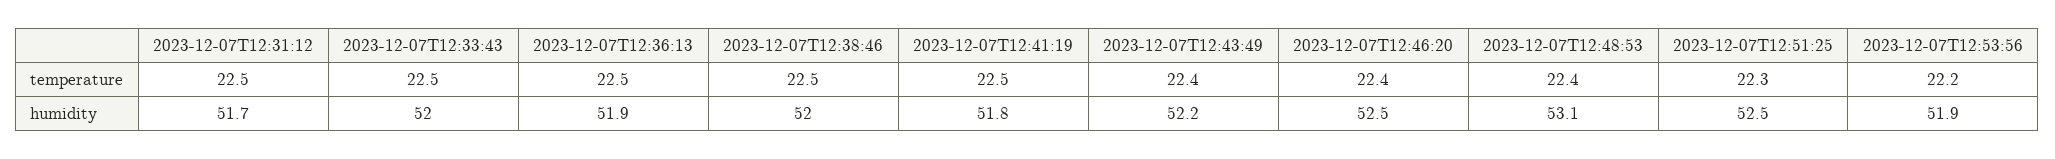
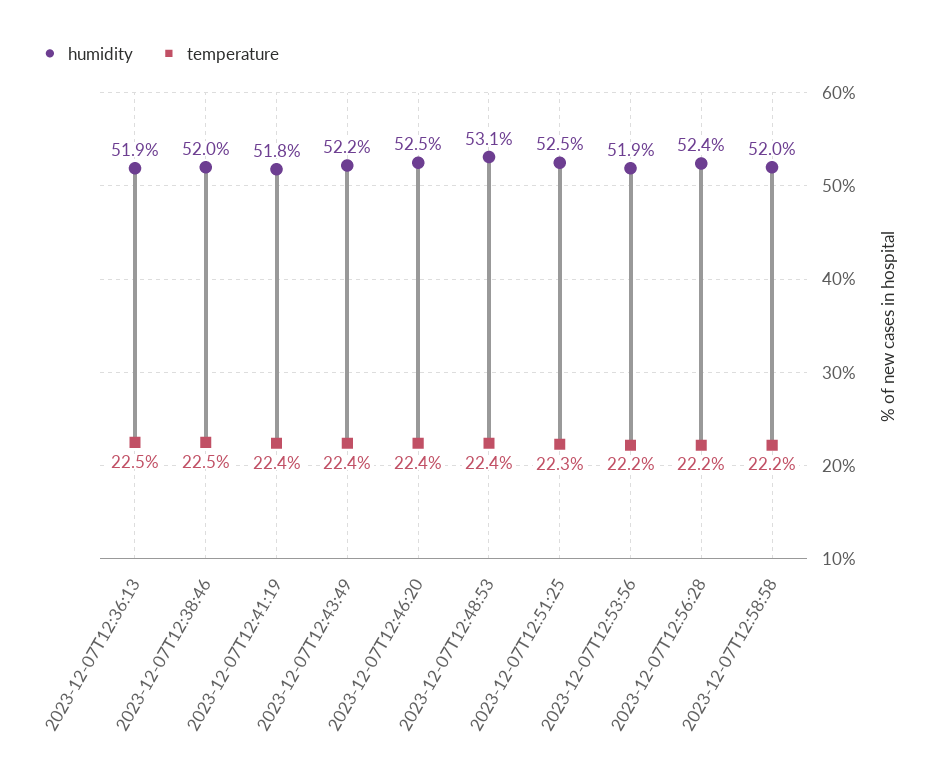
temperature, 2023-12-07T12:31:12: 22.5 -> none
temperature, 2023-12-07T12:33:43: 22.5 -> none
temperature, 2023-12-07T12:41:19: 22.5 -> 22.4
humidity, 2023-12-07T12:31:12: 51.7 -> none
humidity, 2023-12-07T12:33:43: 52 -> none
humidity, 2023-12-07T12:56:28: none -> 52.4
temperature, 2023-12-07T12:56:28: none -> 22.2
humidity, 2023-12-07T12:58:58: none -> 52
temperature, 2023-12-07T12:58:58: none -> 22.2

